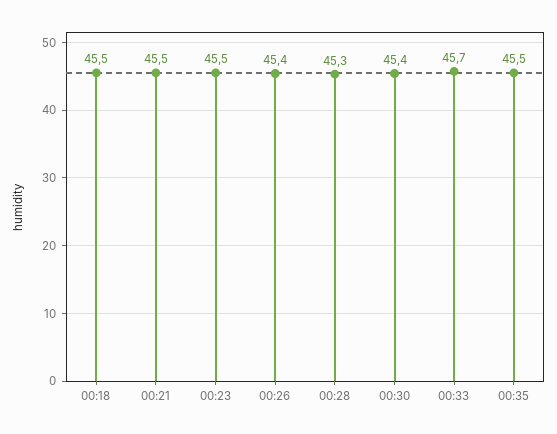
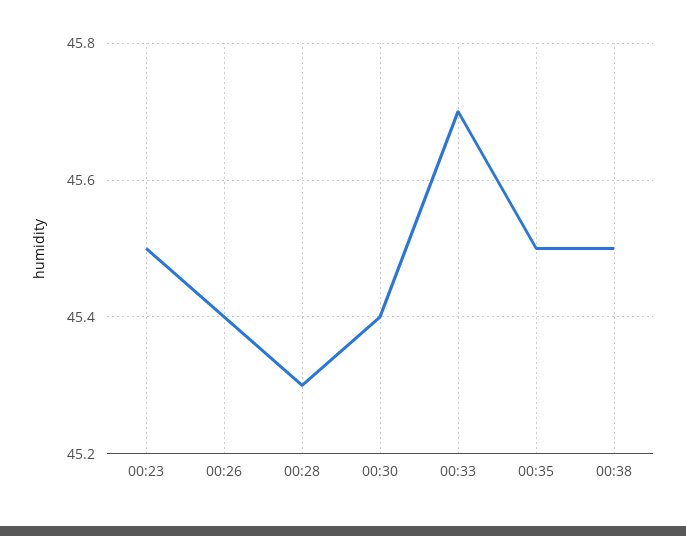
00:18: 45.5 -> none
00:21: 45.5 -> none
00:38: none -> 45.5

